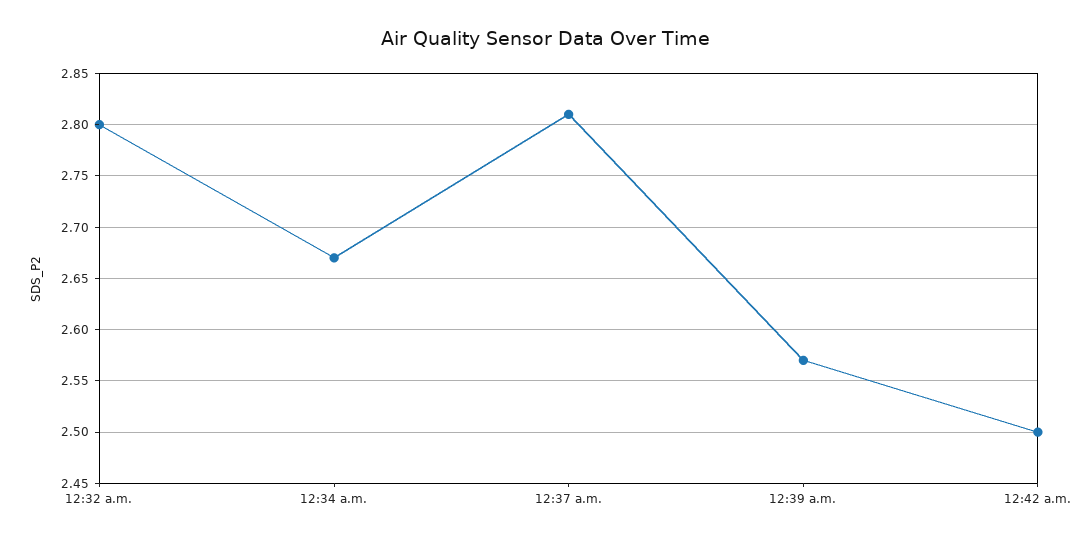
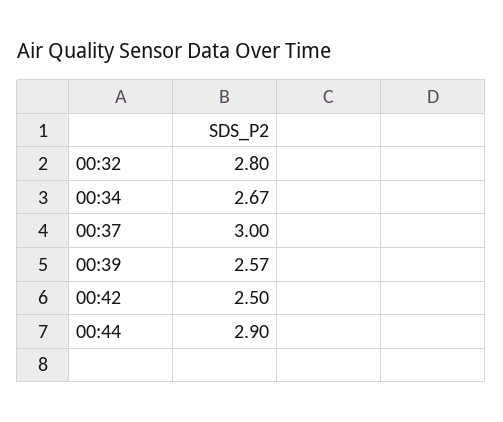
12:37 a.m.: 2.81 -> 3
00:44: none -> 2.9

